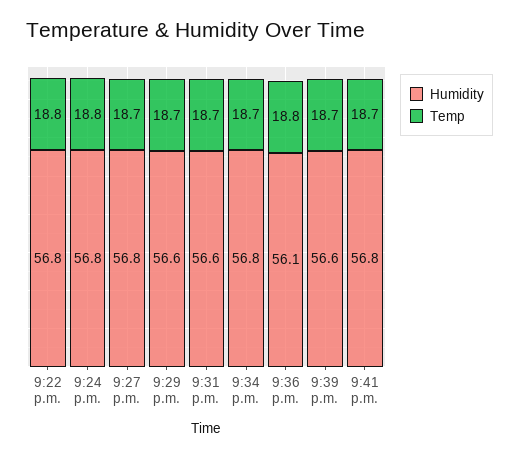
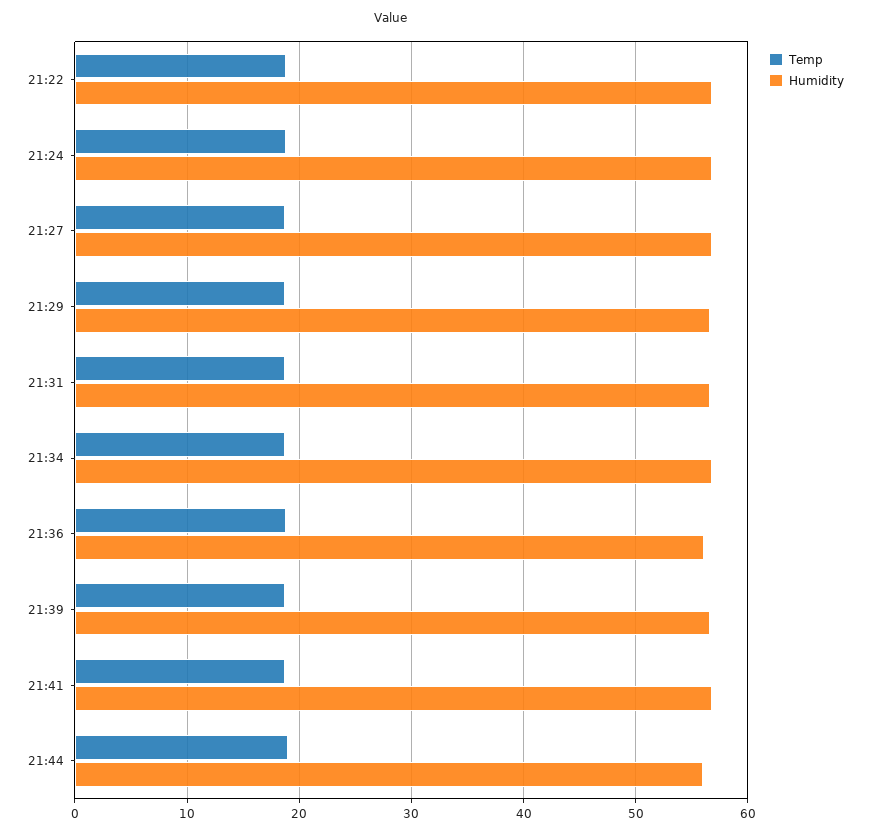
Temp, 21:44: none -> 19
Humidity, 21:44: none -> 56

